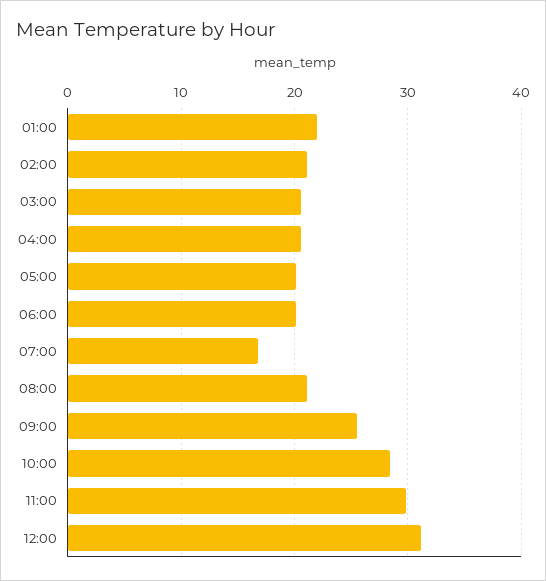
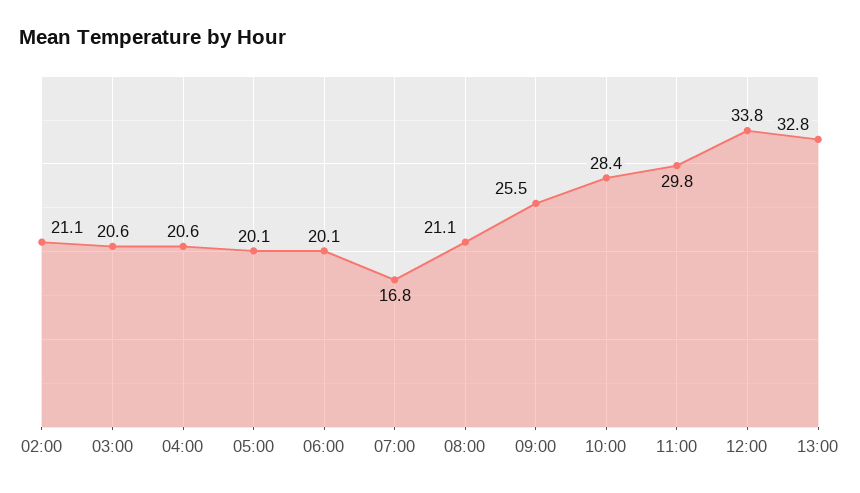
01:00: 22 -> none
12:00: 31 -> 33.8
13:00: none -> 32.8

